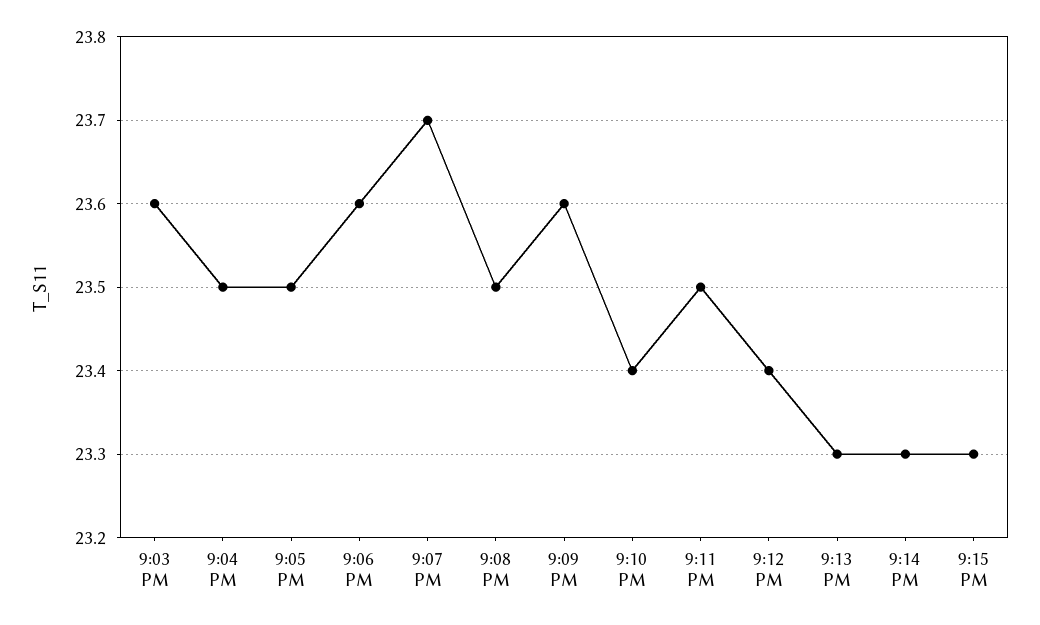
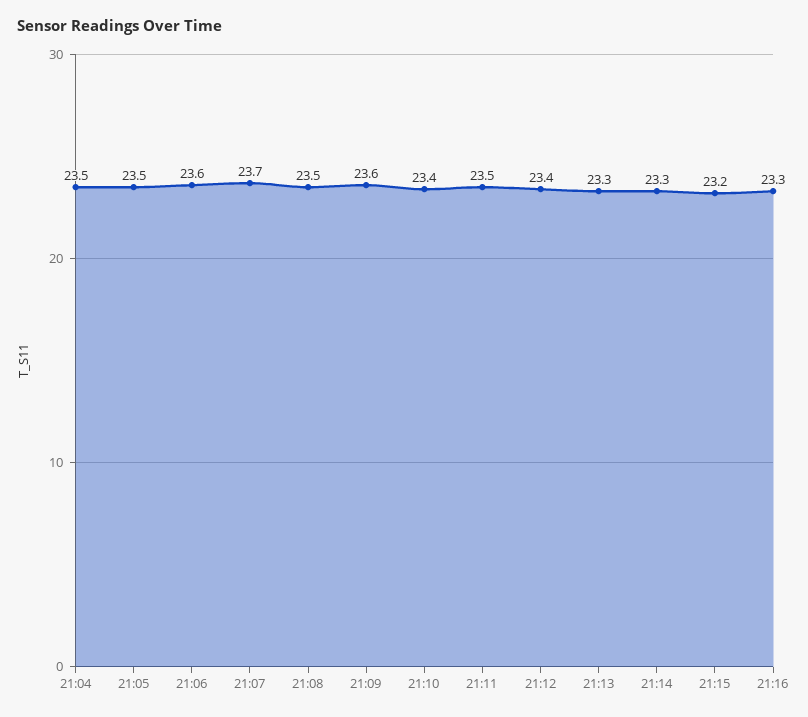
9:03 PM: 23.6 -> none
9:15 PM: 23.3 -> 23.2
21:16: none -> 23.3

